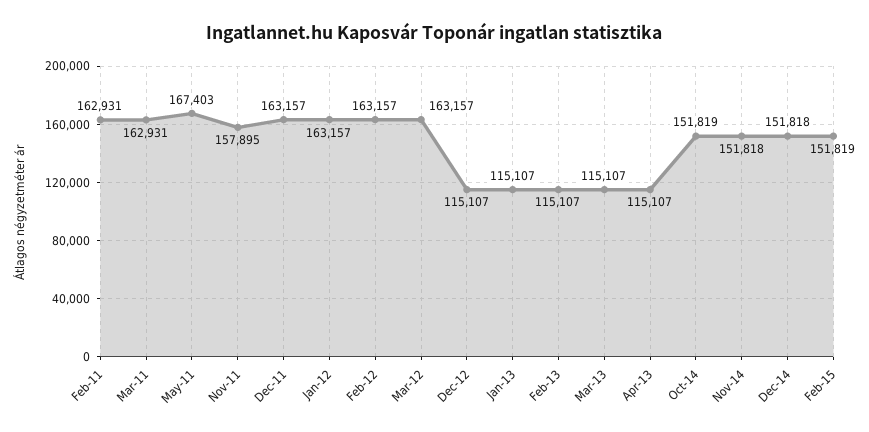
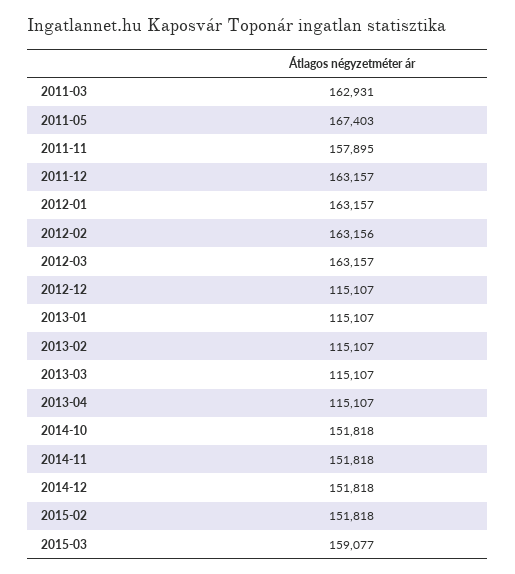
Feb-11: 162931 -> none
Feb-12: 163157 -> 163156
Oct-14: 151819 -> 151818
Feb-15: 151819 -> 151818
2015-03: none -> 159077

